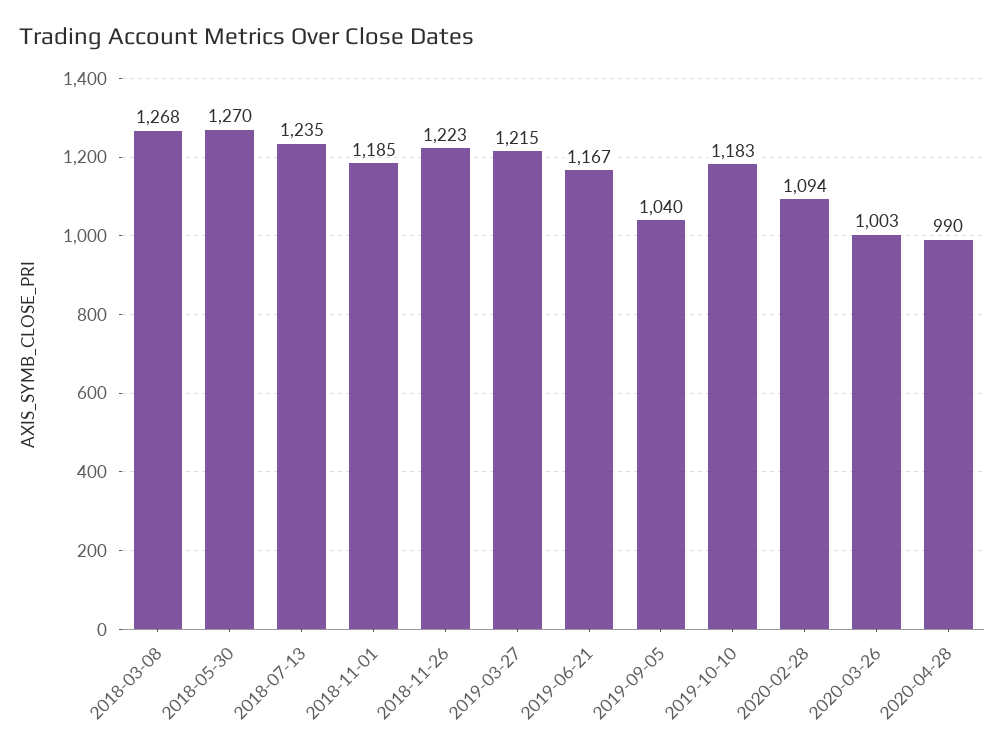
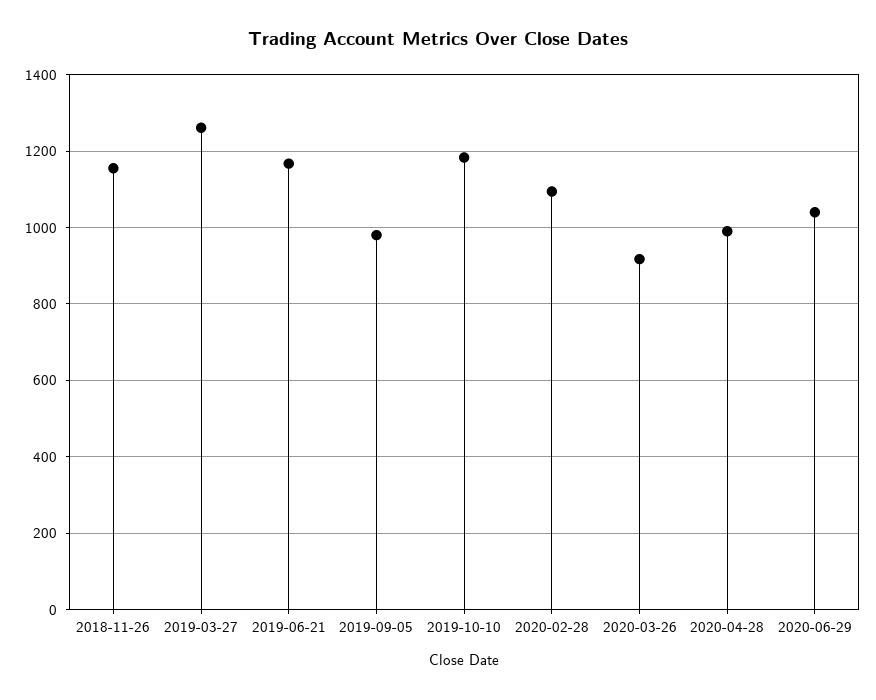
2018-03-08: 1268 -> none
2018-05-30: 1270 -> none
2018-07-13: 1235 -> none
2018-11-01: 1185 -> none
2018-11-26: 1223 -> 1160
2019-03-27: 1215 -> 1260
2019-09-05: 1040 -> 980
2020-03-26: 1003 -> 920
2020-06-29: none -> 1040

